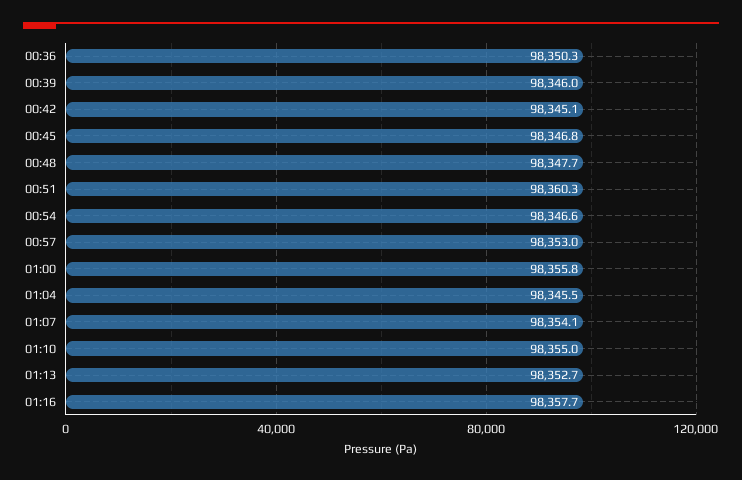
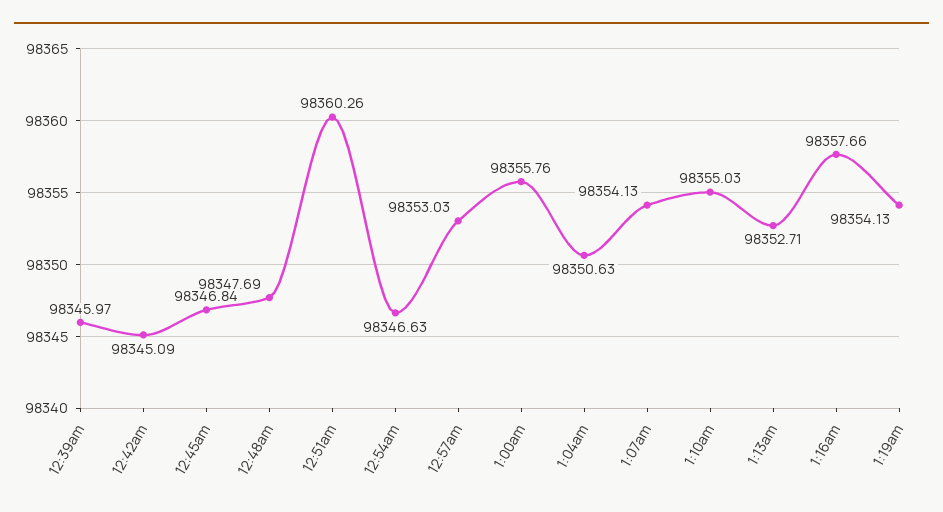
00:36: 98350.3 -> none
01:04: 98345.5 -> 98350.63
1:19am: none -> 98354.13

